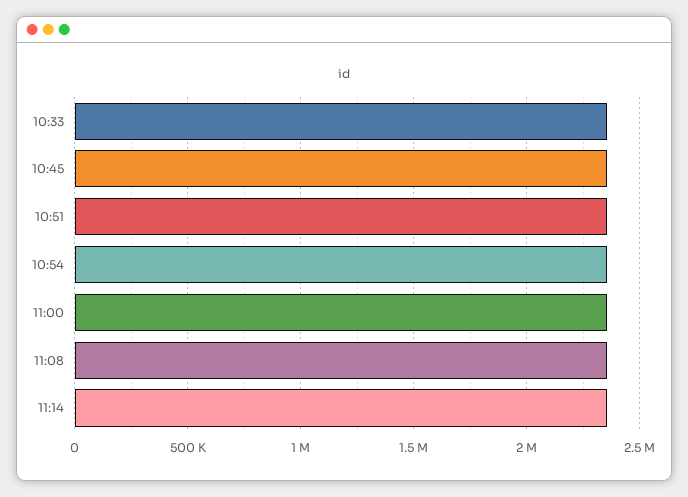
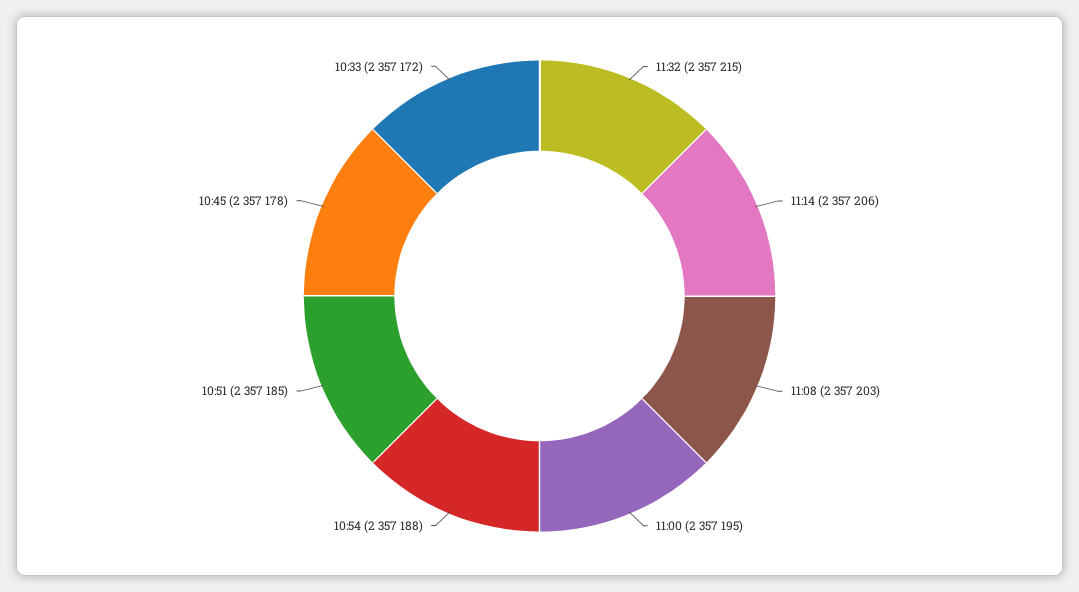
11:32: none -> 2357215

